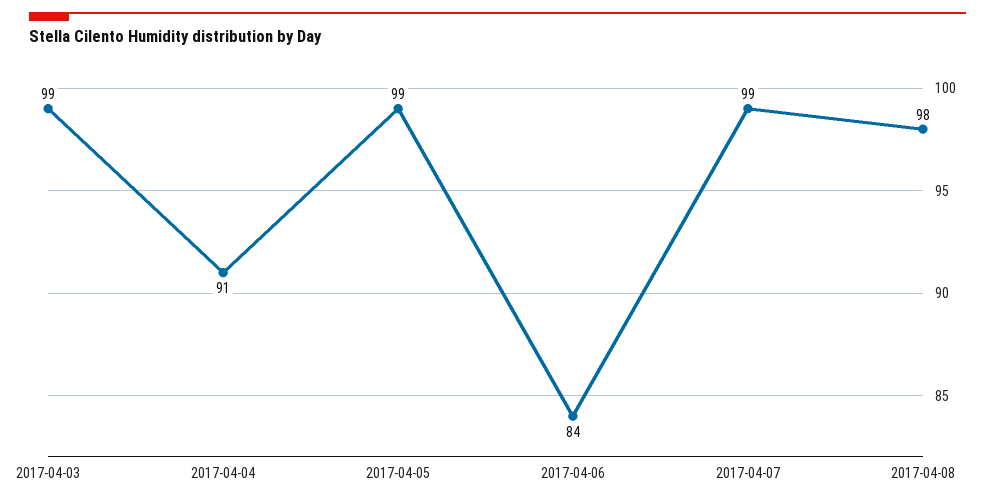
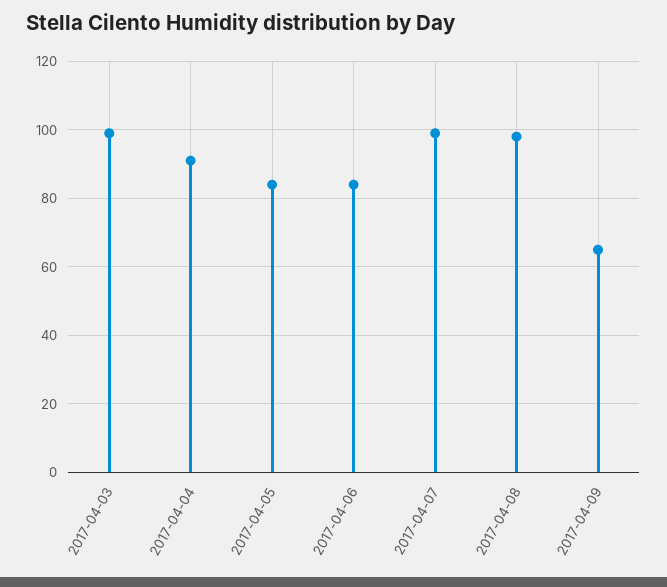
2017-04-05: 99 -> 85
2017-04-09: none -> 65

